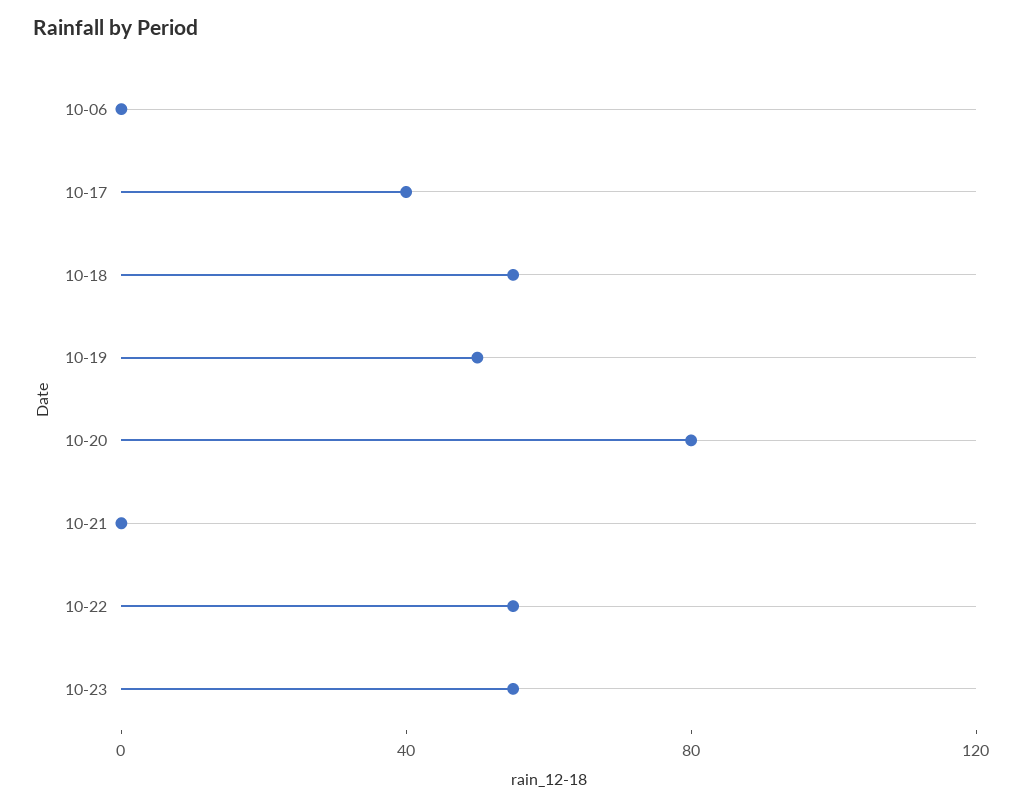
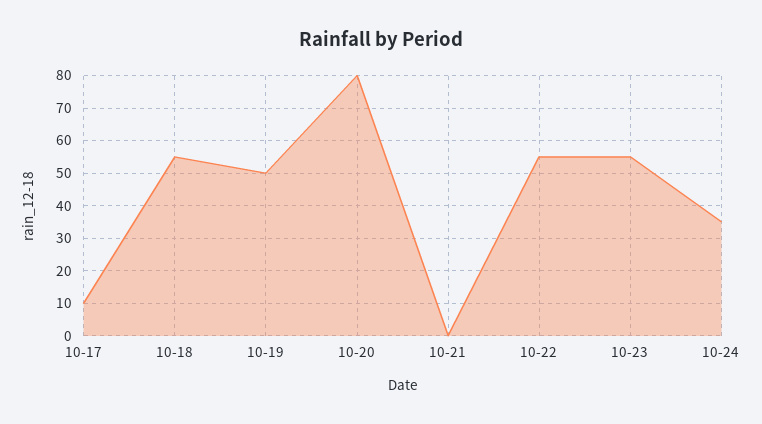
10-06: 0 -> none
10-17: 40 -> 10
10-24: none -> 35

